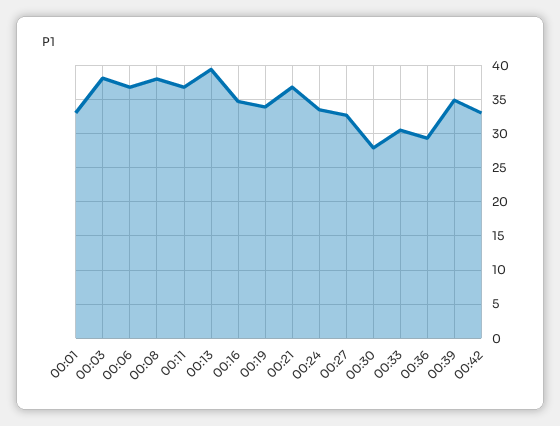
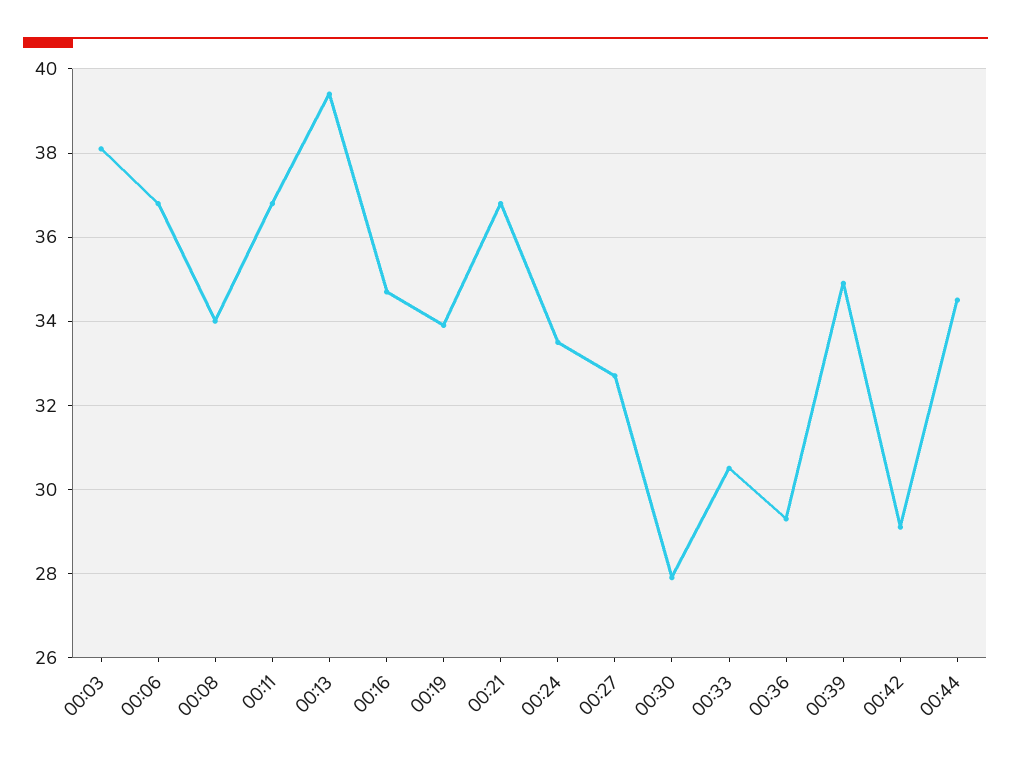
00:01: 33 -> none
00:08: 38 -> 34
00:42: 33 -> 29
00:44: none -> 34.5

